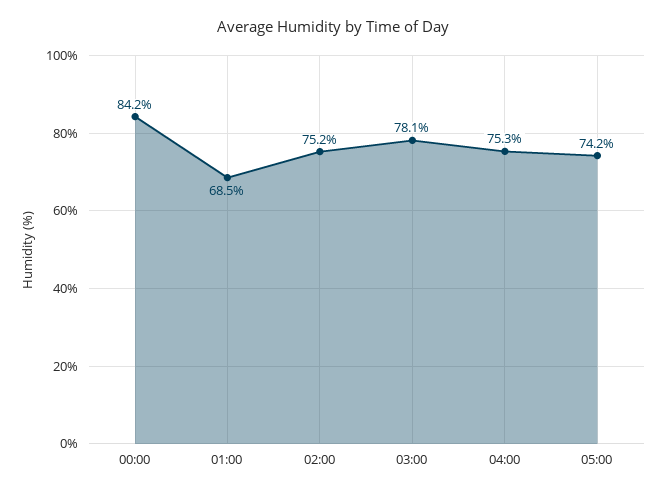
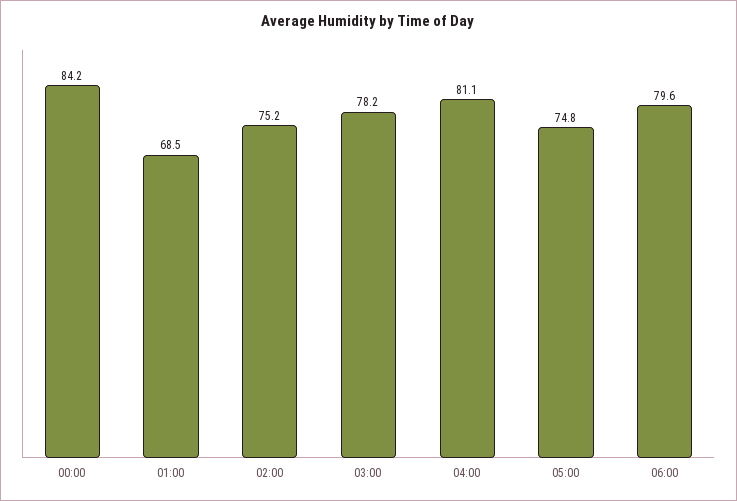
03:00: 78.1 -> 78.2
04:00: 75.3 -> 81.1
05:00: 74.2 -> 74.8
06:00: none -> 79.6

